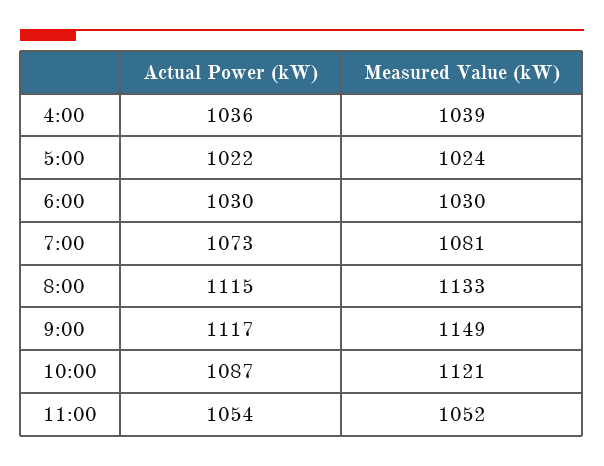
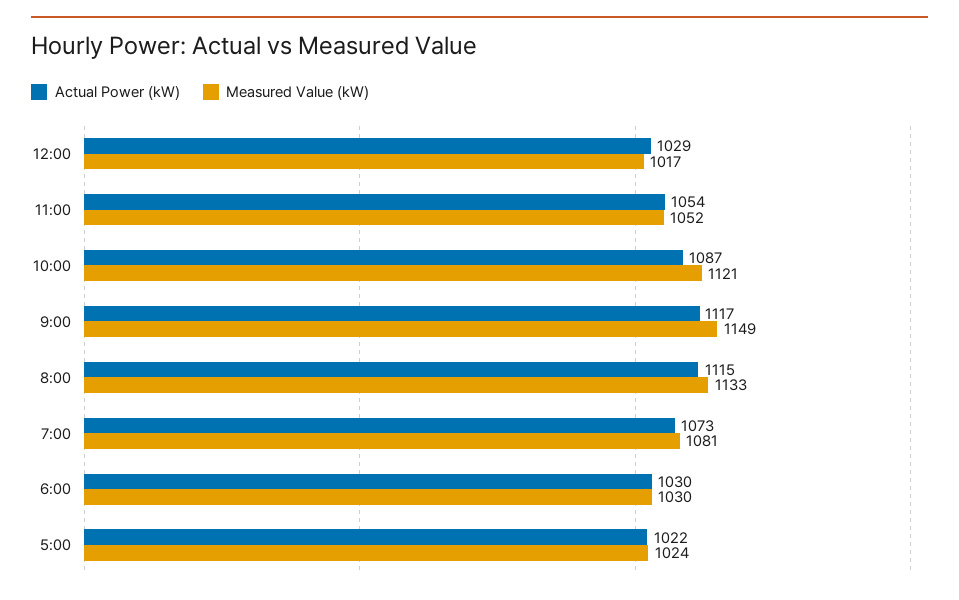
Actual Power (kW), 4:00: 1036 -> none
Measured Value (kW), 4:00: 1039 -> none
Actual Power (kW), 12:00: none -> 1029
Measured Value (kW), 12:00: none -> 1017

